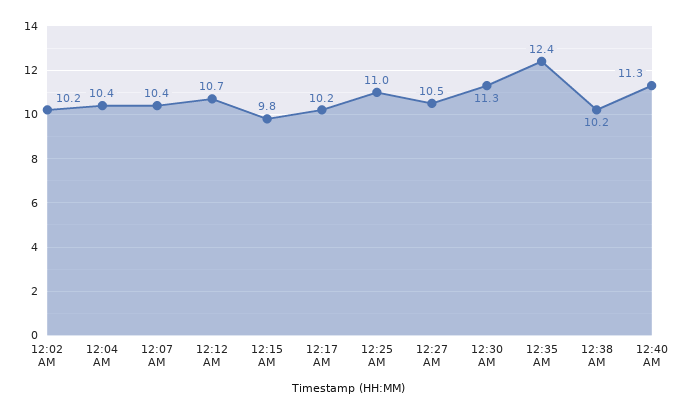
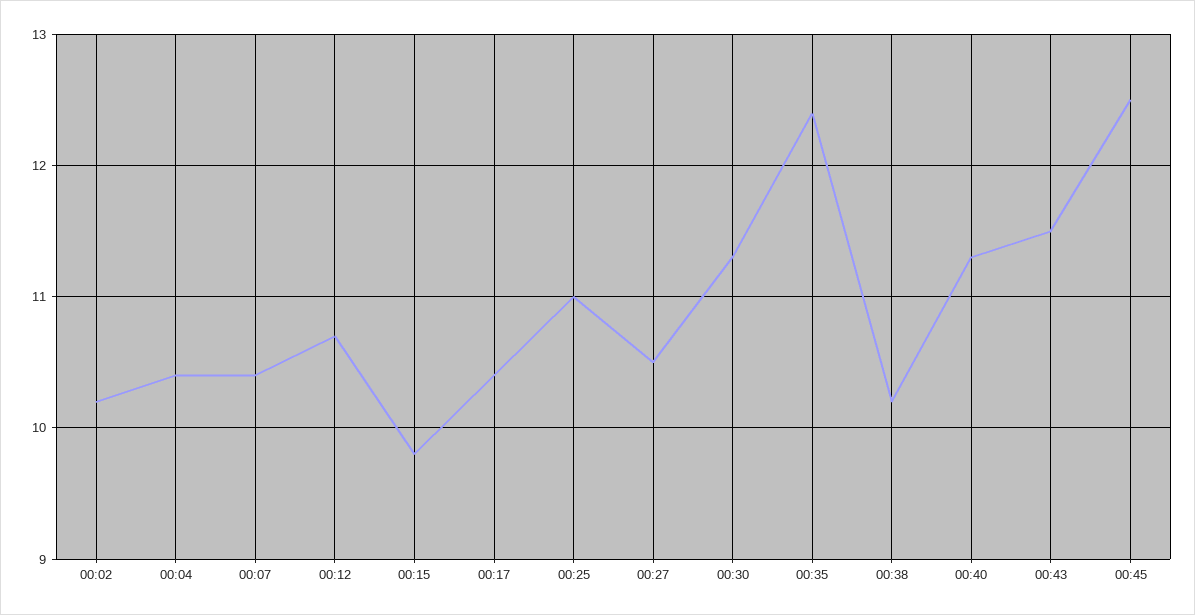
12:17 AM: 10.2 -> 10.4
00:43: none -> 11.5
00:45: none -> 12.5

